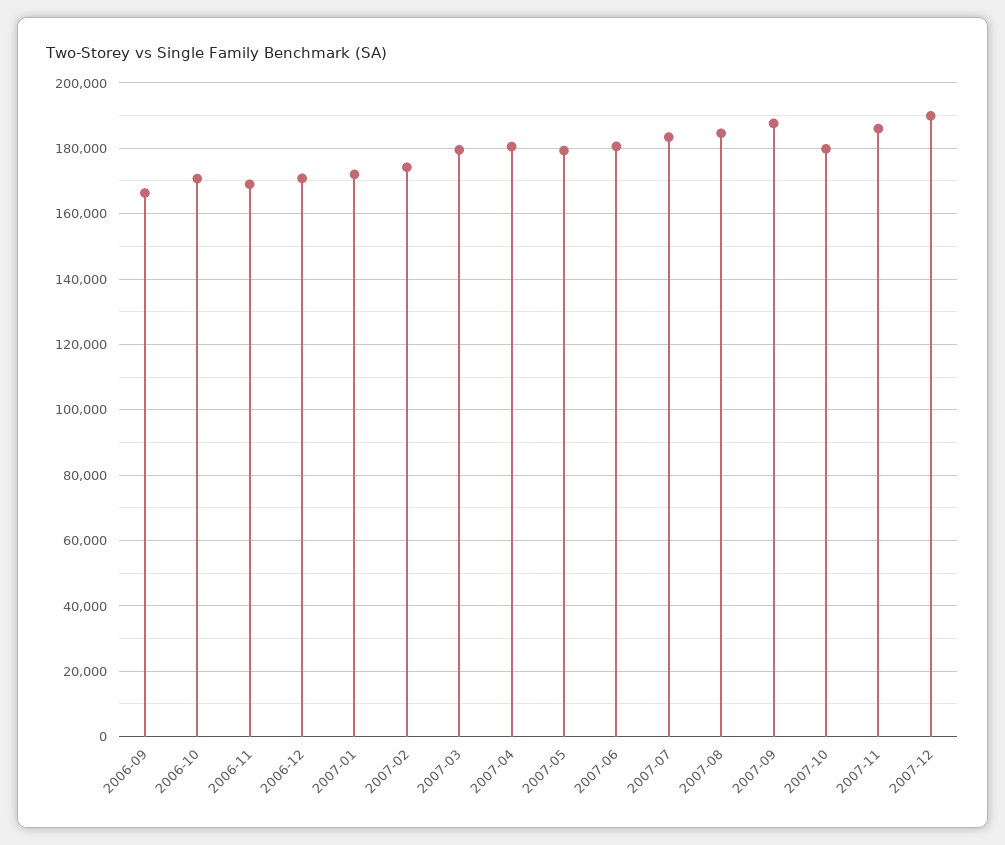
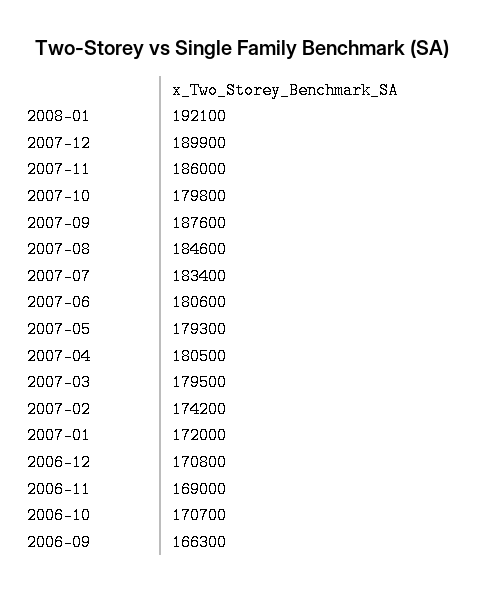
2008-01: none -> 192100

